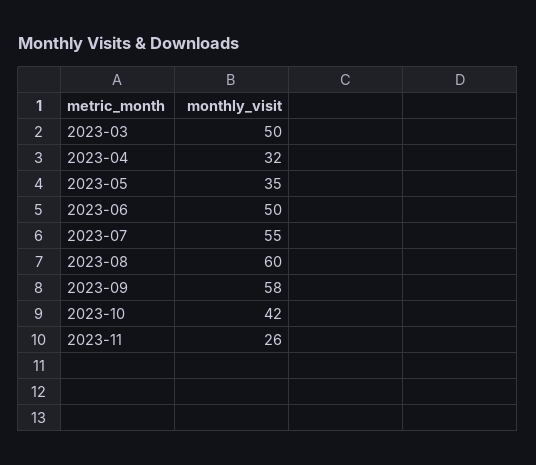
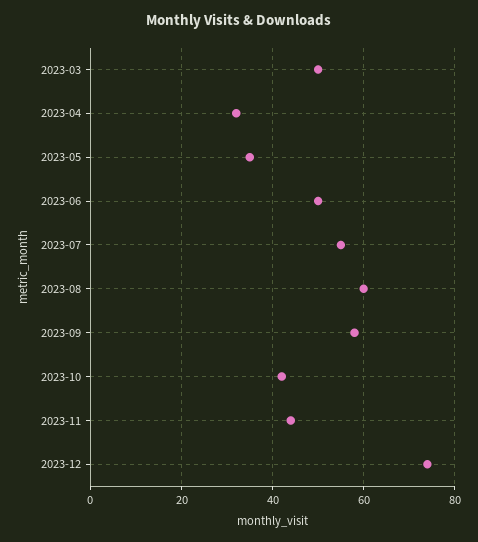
2023-11: 26 -> 45
2023-12: none -> 75

